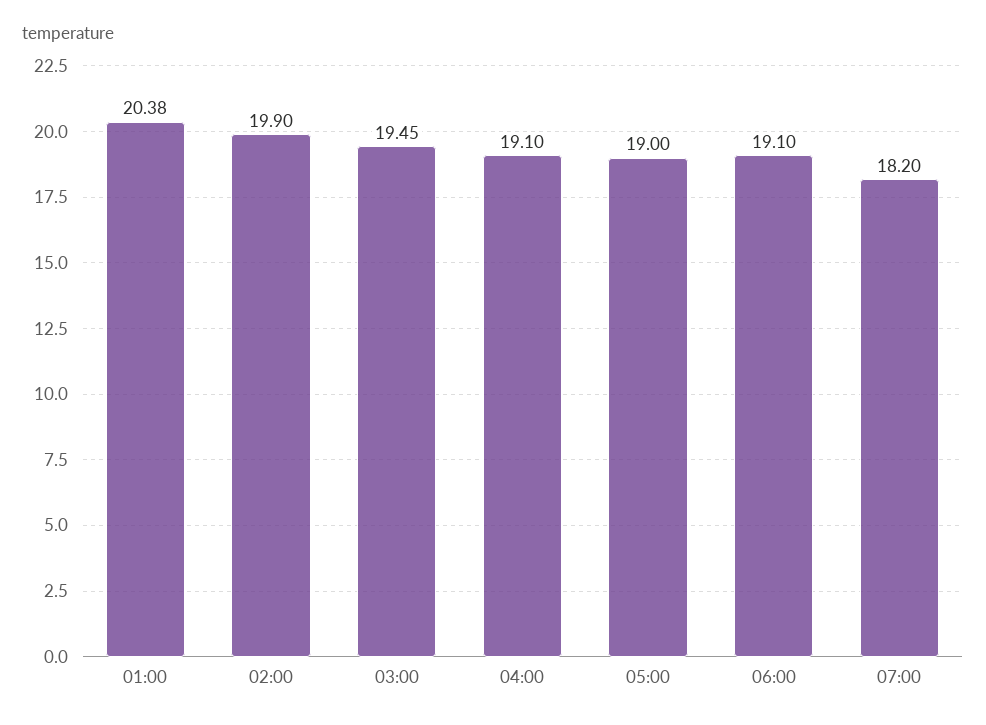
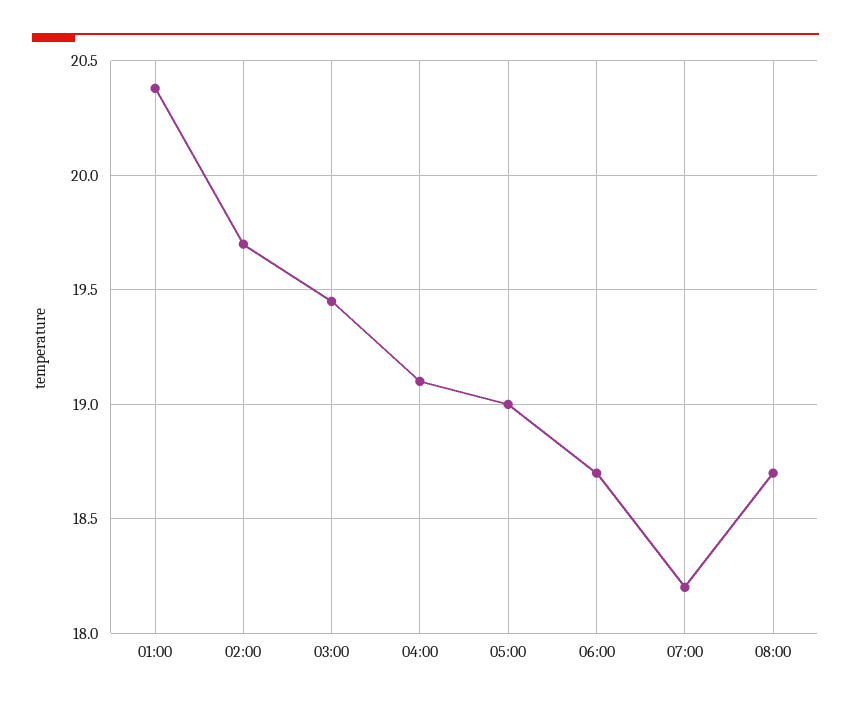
02:00: 19.9 -> 19.7
06:00: 19.1 -> 18.7
08:00: none -> 18.7

